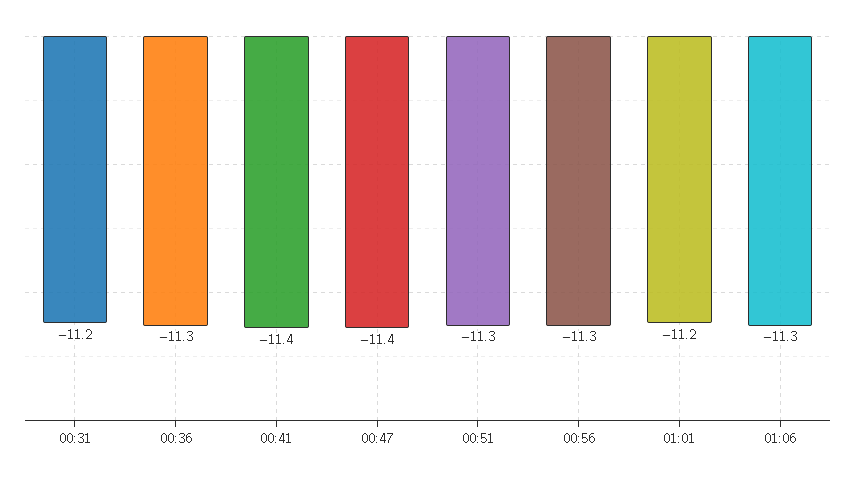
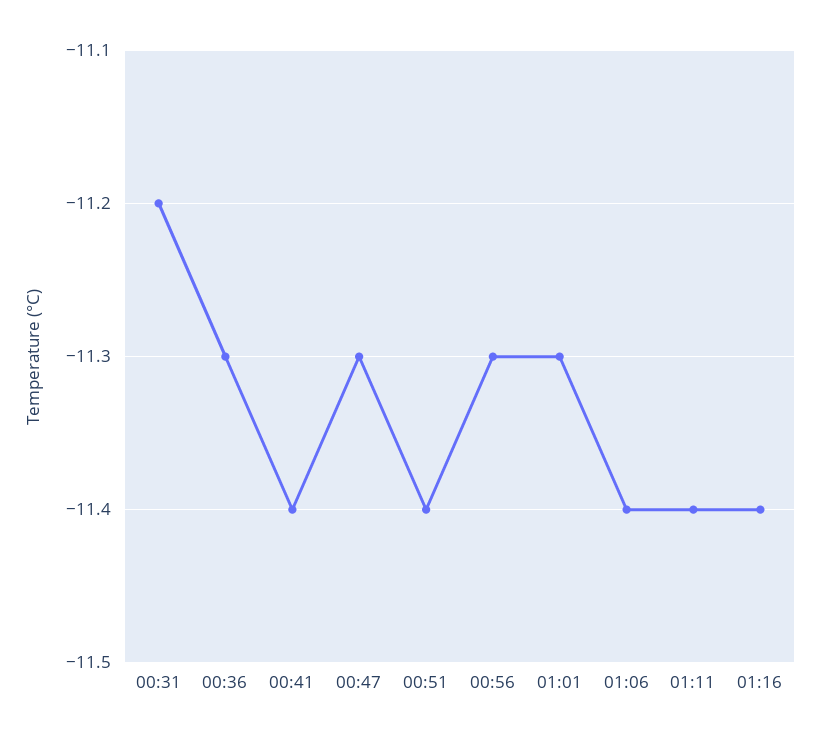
00:47: -11.4 -> -11.3
00:51: -11.3 -> -11.4
01:01: -11.2 -> -11.3
01:06: -11.3 -> -11.4
01:11: none -> -11.4
01:16: none -> -11.4

